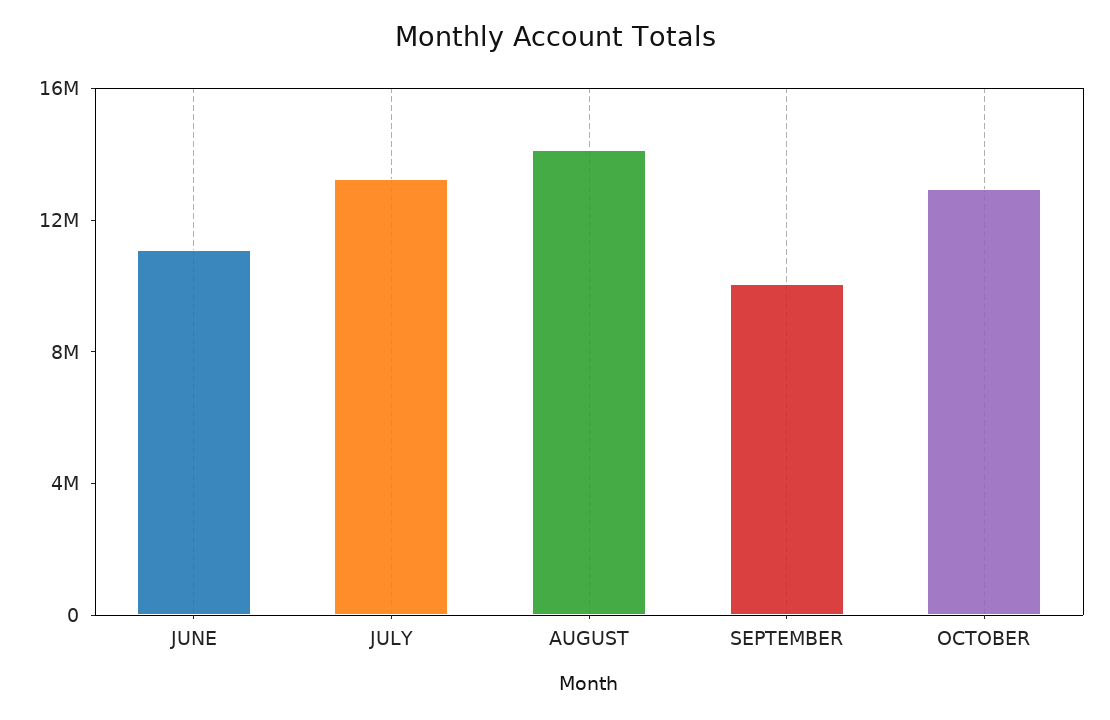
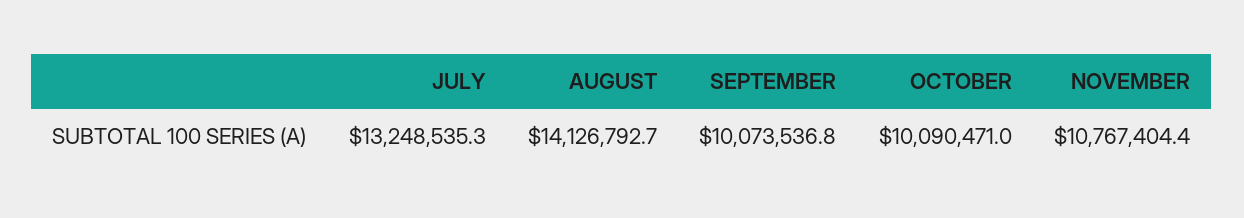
JUNE: 11000000 -> none
OCTOBER: 13000000 -> 10090471
NOVEMBER: none -> 10767404.4

